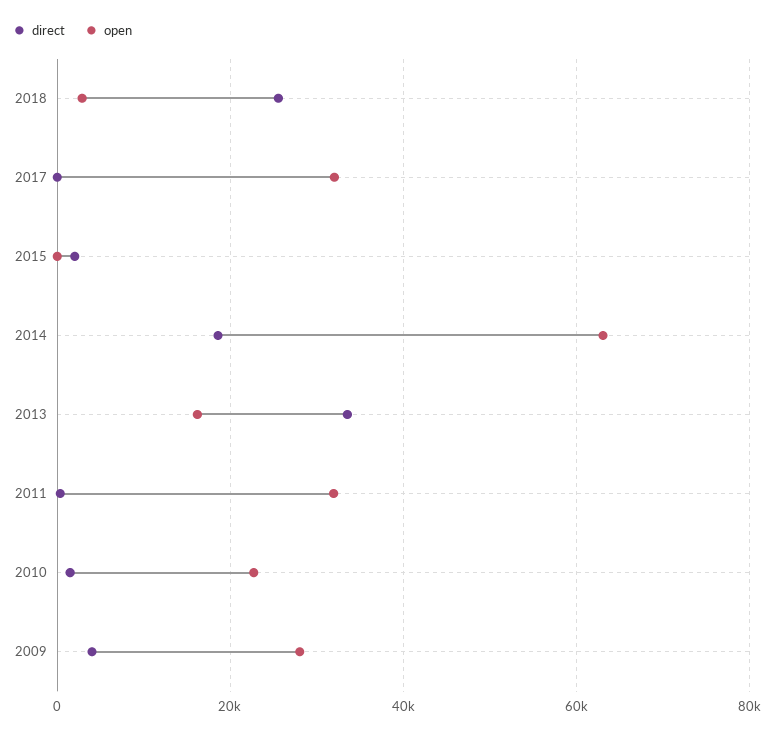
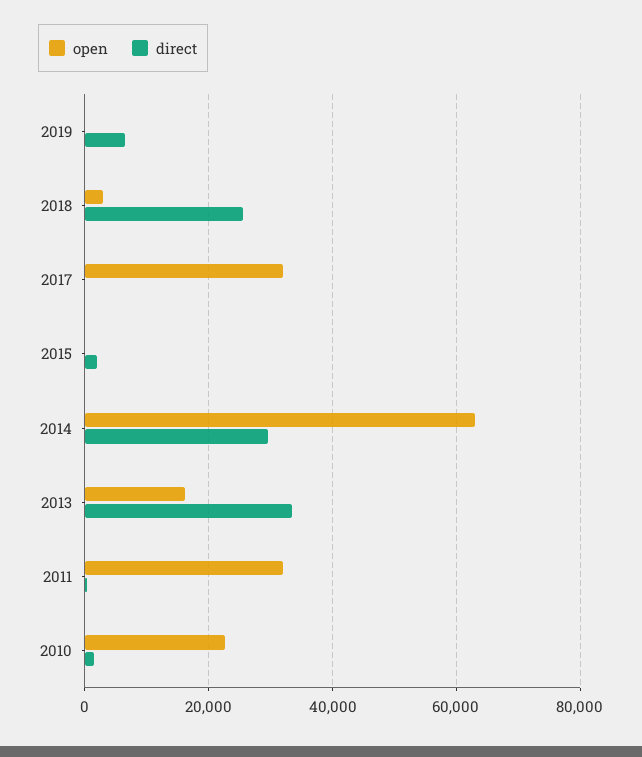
direct, 2014: 18000 -> 30000
direct, 2009: 4000 -> none
open, 2009: 28000 -> none
open, 2019: none -> 0
direct, 2019: none -> 6000

